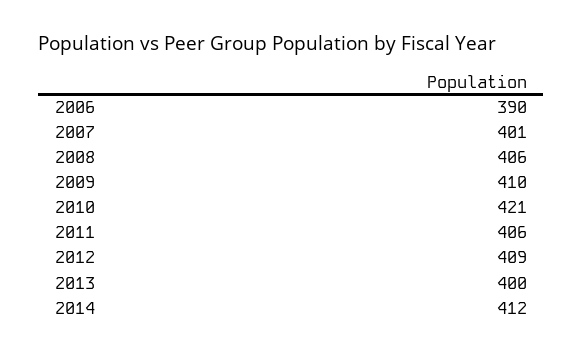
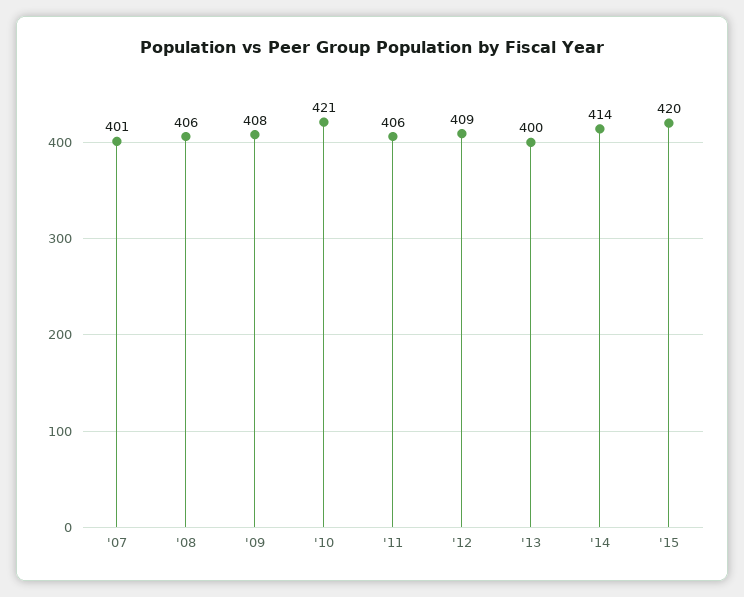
2006: 390 -> none
2009: 410 -> 408
2014: 412 -> 414
'15: none -> 420

